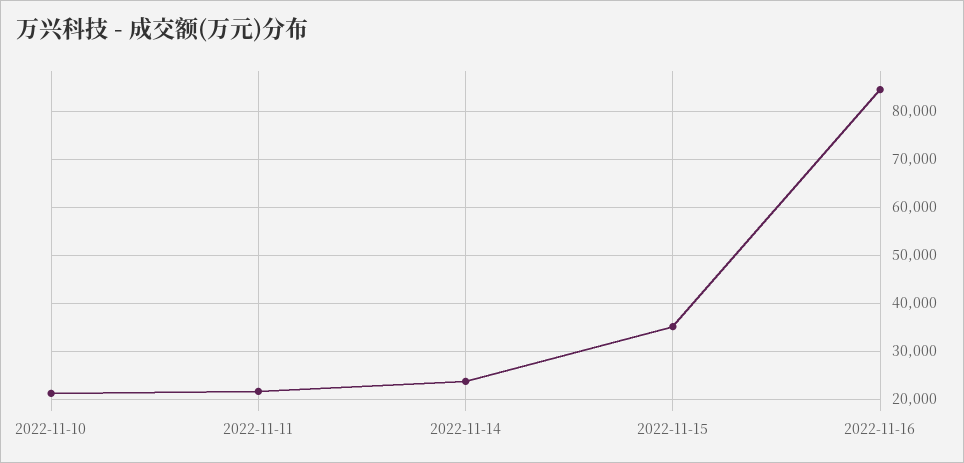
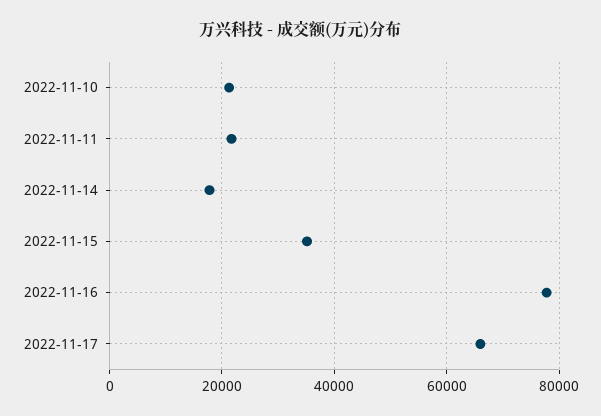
2022-11-14: 24000 -> 18000
2022-11-16: 84000 -> 78000
2022-11-17: none -> 66000

